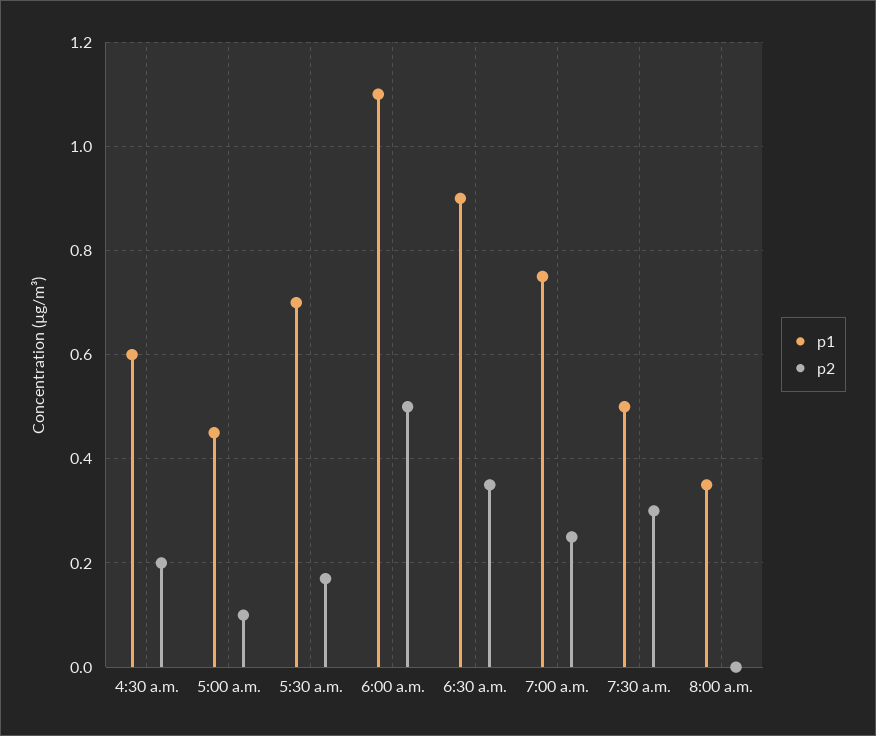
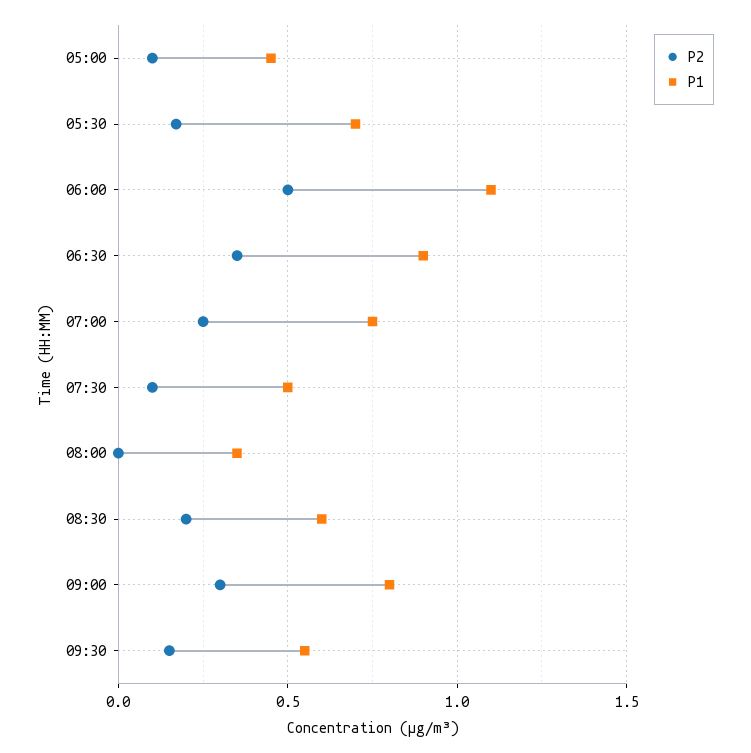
p1, 4:30 a.m.: 0.6 -> none
p2, 4:30 a.m.: 0.2 -> none
p2, 7:30 a.m.: 0.3 -> 0.1
p2, 08:30: none -> 0.2
p1, 08:30: none -> 0.6
p2, 09:00: none -> 0.3
p1, 09:00: none -> 0.8
p2, 09:30: none -> 0.15
p1, 09:30: none -> 0.55

